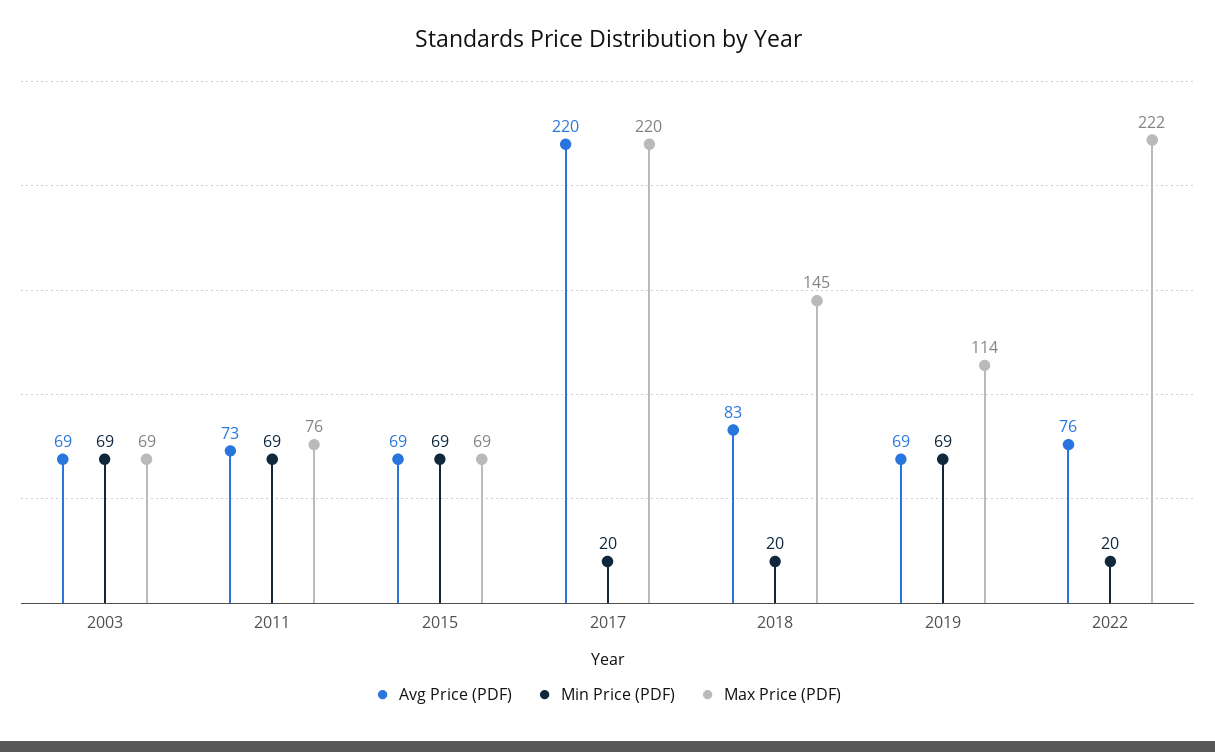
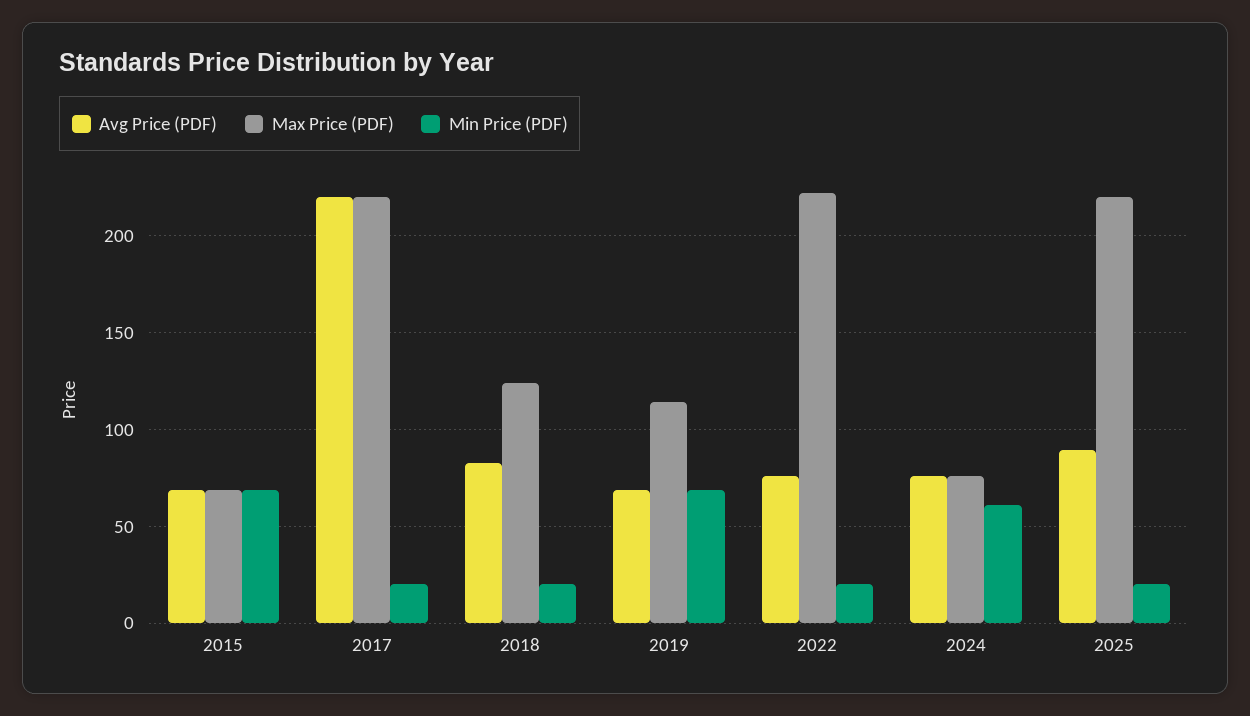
Avg Price (PDF), 2003: 69 -> none
Min Price (PDF), 2003: 69 -> none
Max Price (PDF), 2003: 69 -> none
Avg Price (PDF), 2011: 73 -> none
Min Price (PDF), 2011: 69 -> none
Max Price (PDF), 2011: 76 -> none
Max Price (PDF), 2018: 145 -> 125
Avg Price (PDF), 2024: none -> 75
Max Price (PDF), 2024: none -> 75
Min Price (PDF), 2024: none -> 60
Avg Price (PDF), 2025: none -> 90
Max Price (PDF), 2025: none -> 220
Min Price (PDF), 2025: none -> 20

